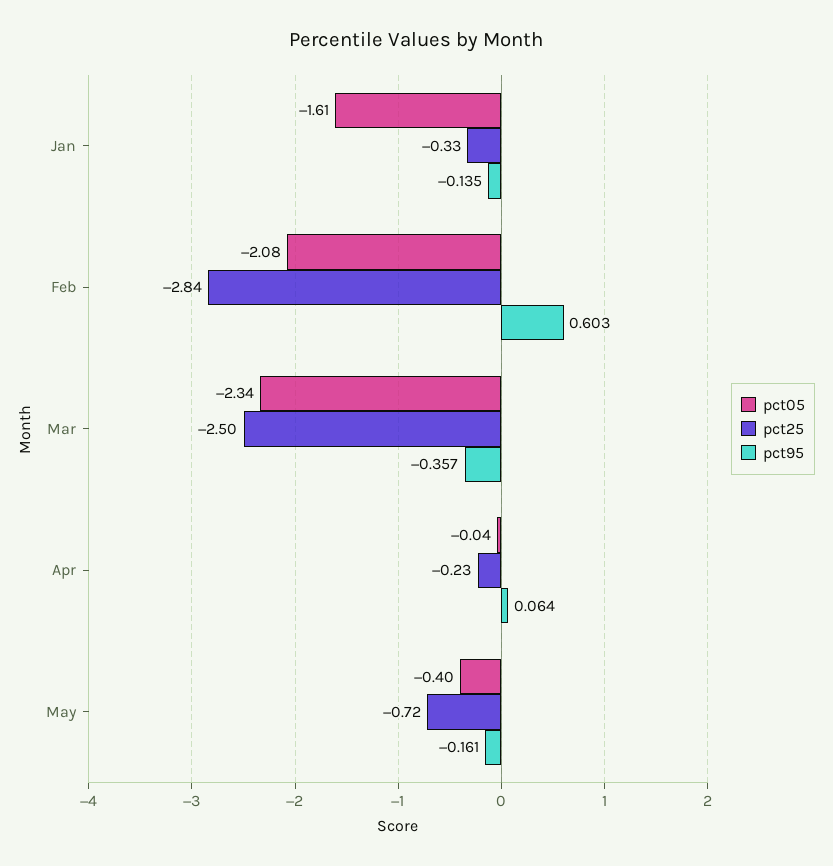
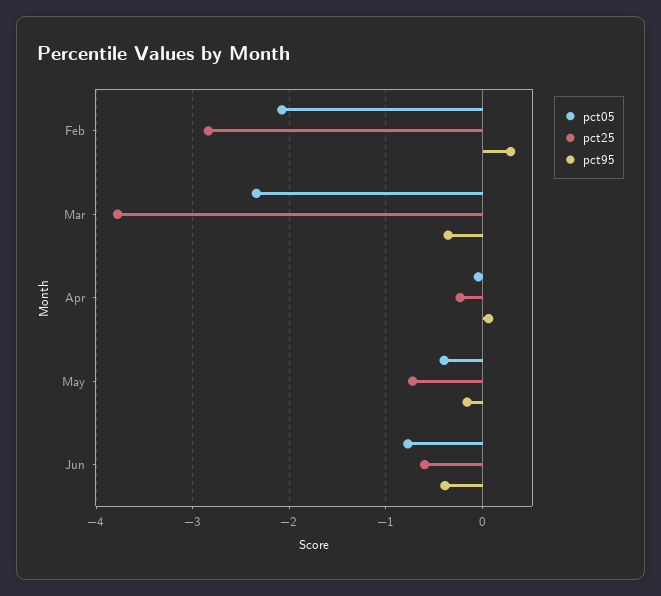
pct05, Jan: -1.61 -> none
pct25, Jan: -0.33 -> none
pct95, Jan: -0.135 -> none
pct95, Feb: 0.603 -> 0.3
pct25, Mar: -2.5 -> -3.8
pct05, Jun: none -> -0.8
pct25, Jun: none -> -0.6
pct95, Jun: none -> -0.4

